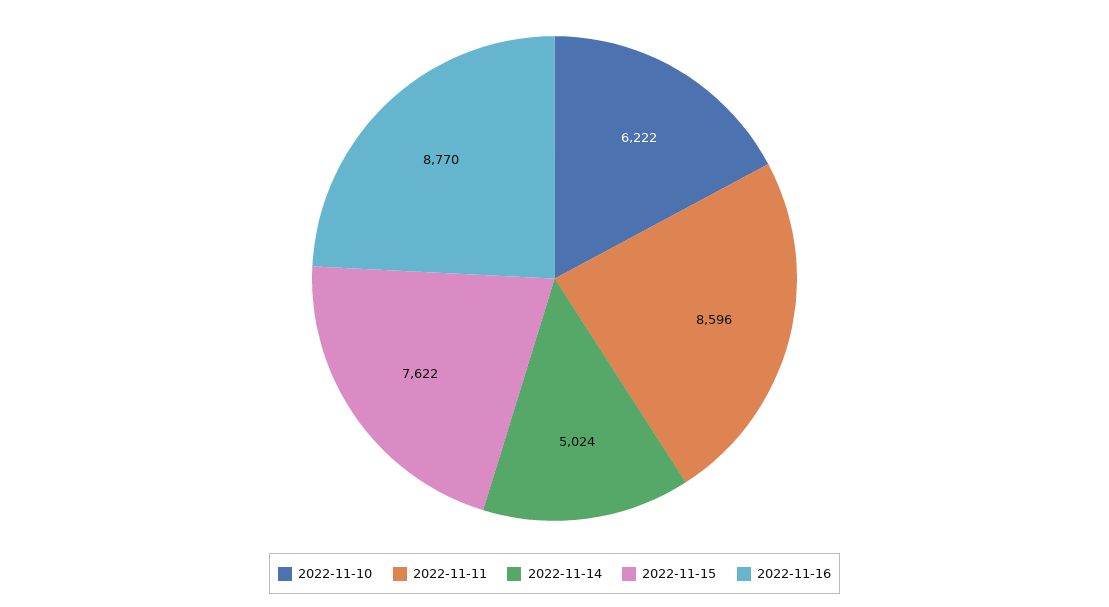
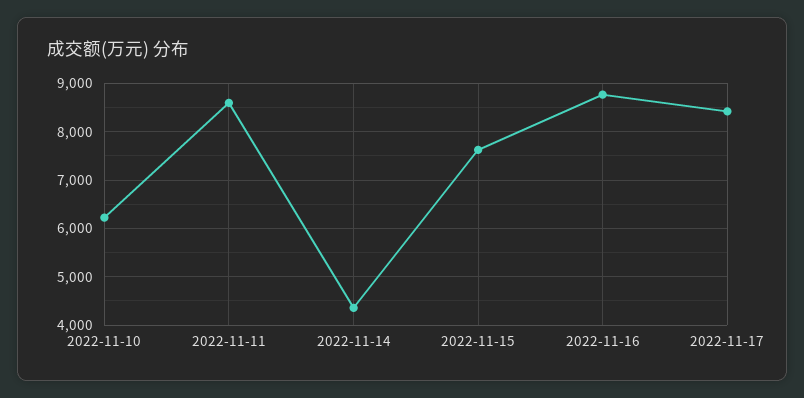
2022-11-14: 5024 -> 4400
2022-11-17: none -> 8400

